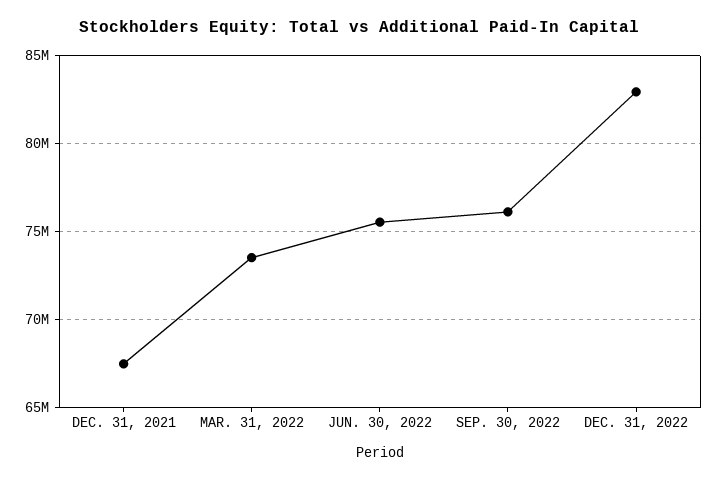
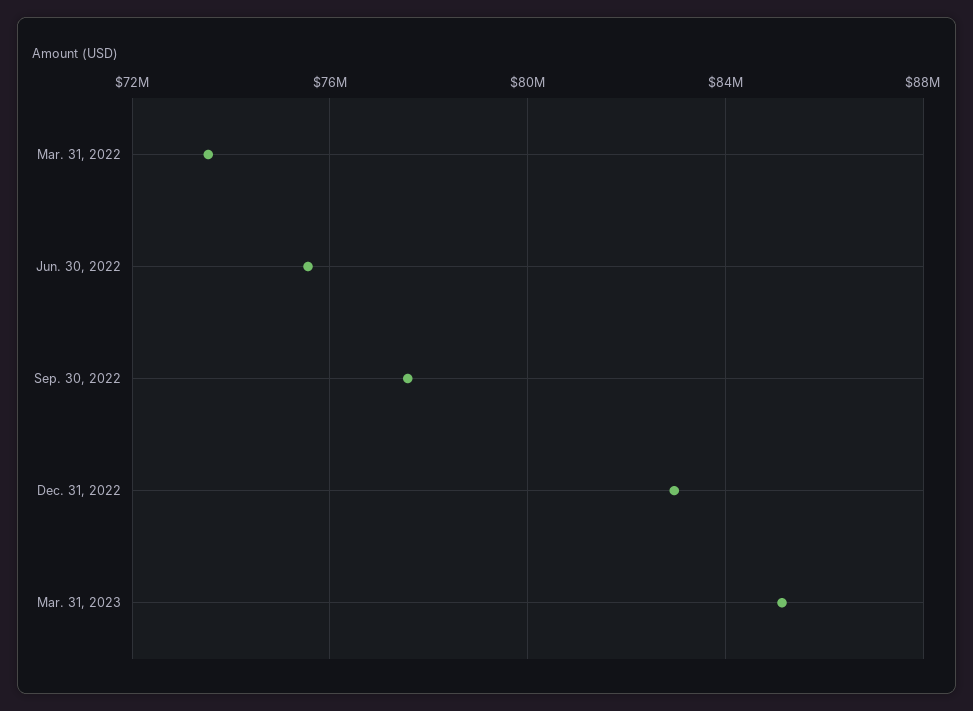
DEC. 31, 2021: 67500000 -> none
SEP. 30, 2022: 76000000 -> 77500000
Mar. 31, 2023: none -> 85000000

